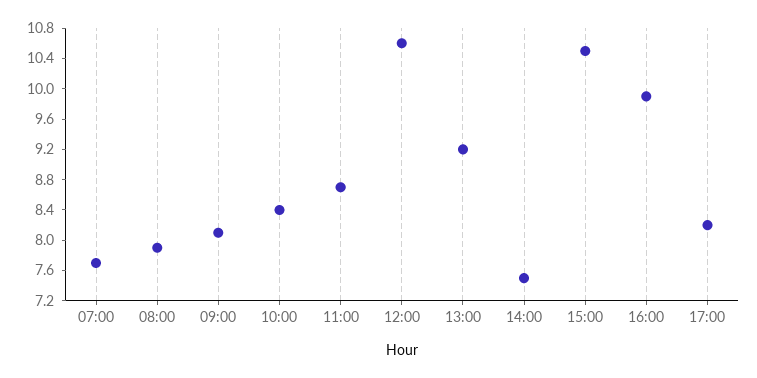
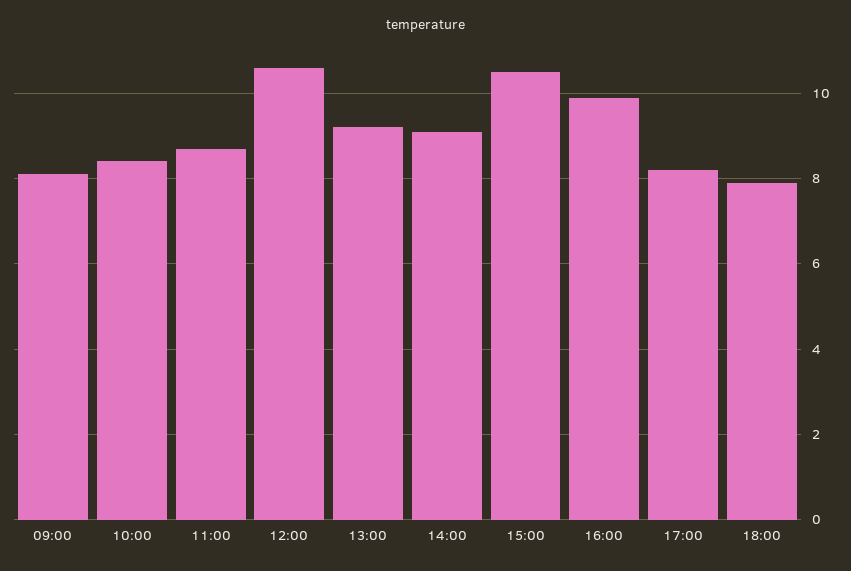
07:00: 7.6 -> none
08:00: 8 -> none
14:00: 7.6 -> 9
18:00: none -> 8

